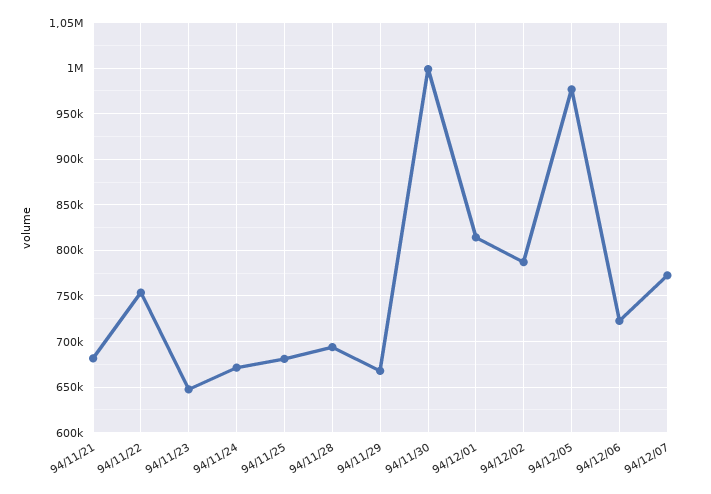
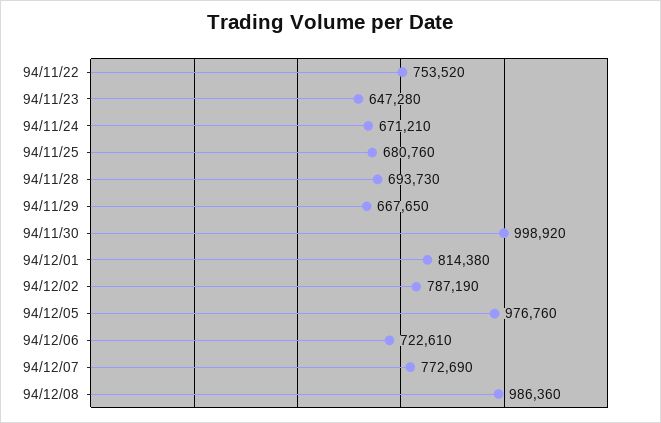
94/11/21: 680000 -> none
94/12/08: none -> 986360

